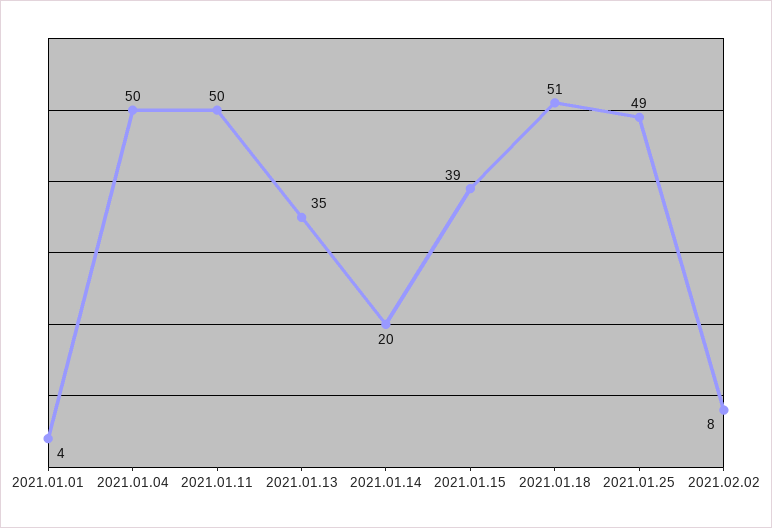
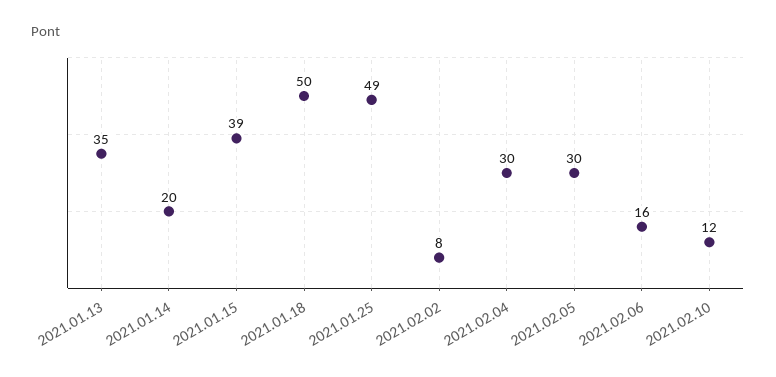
2021.01.01: 4 -> none
2021.01.04: 50 -> none
2021.01.11: 50 -> none
2021.01.18: 51 -> 50
2021.02.04: none -> 30
2021.02.05: none -> 30
2021.02.06: none -> 16
2021.02.10: none -> 12

